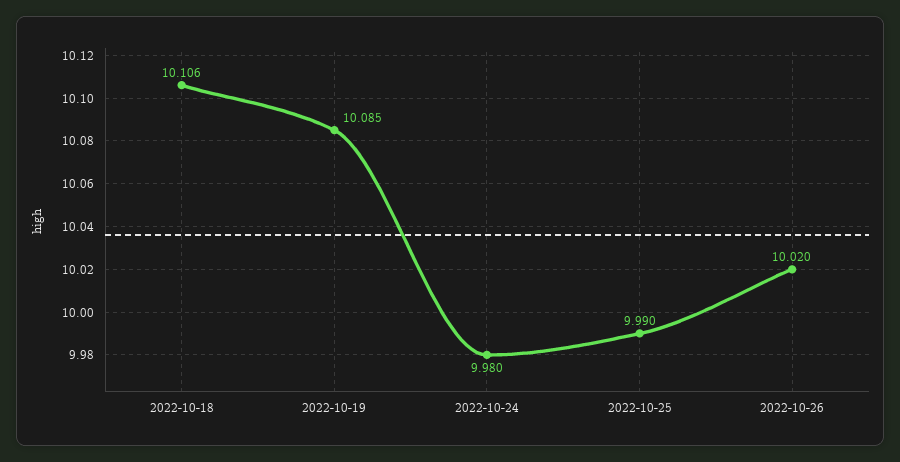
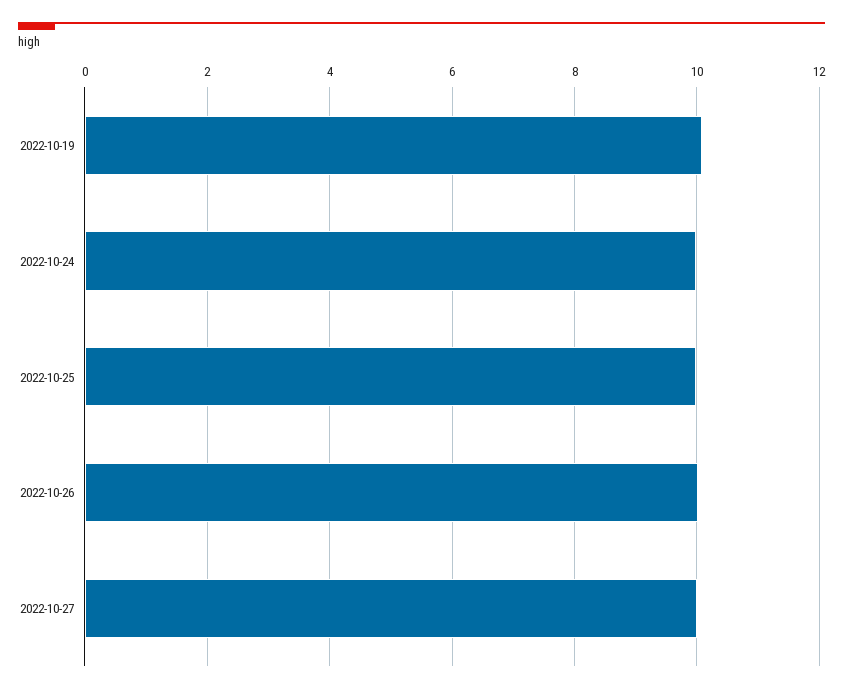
2022-10-18: 10.106 -> none
2022-10-27: none -> 10

